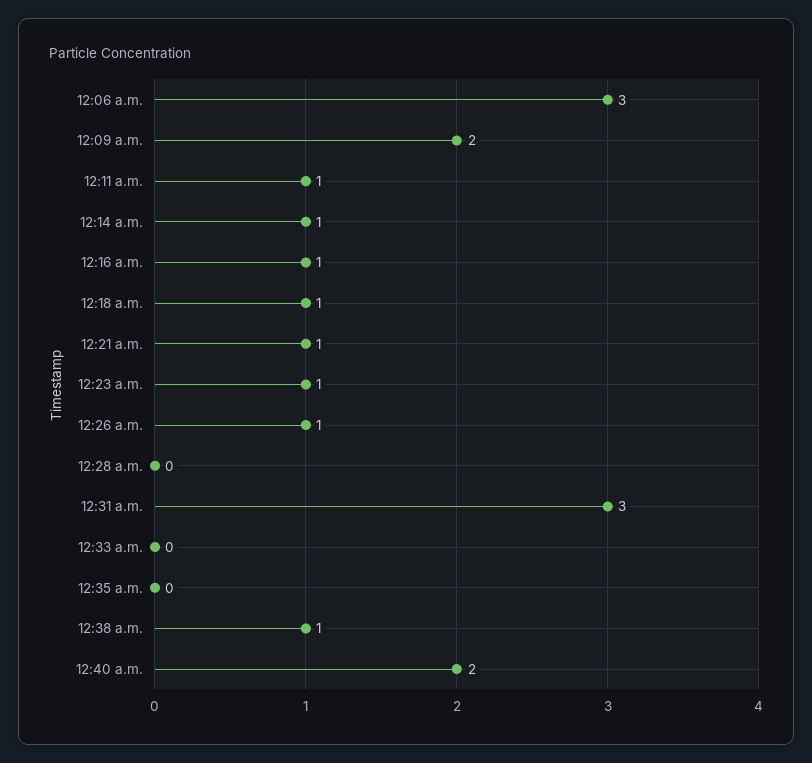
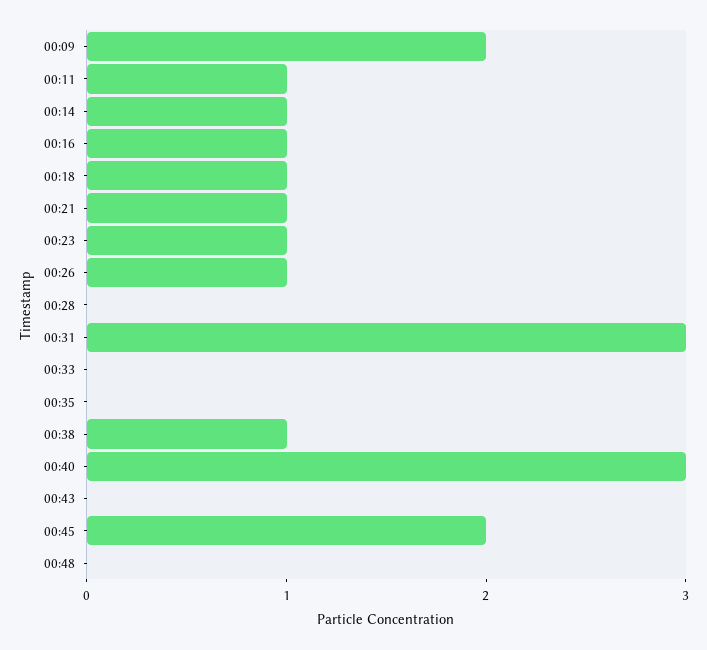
12:06 a.m.: 3 -> none
12:40 a.m.: 2 -> 3
00:43: none -> 0
00:45: none -> 2
00:48: none -> 0

